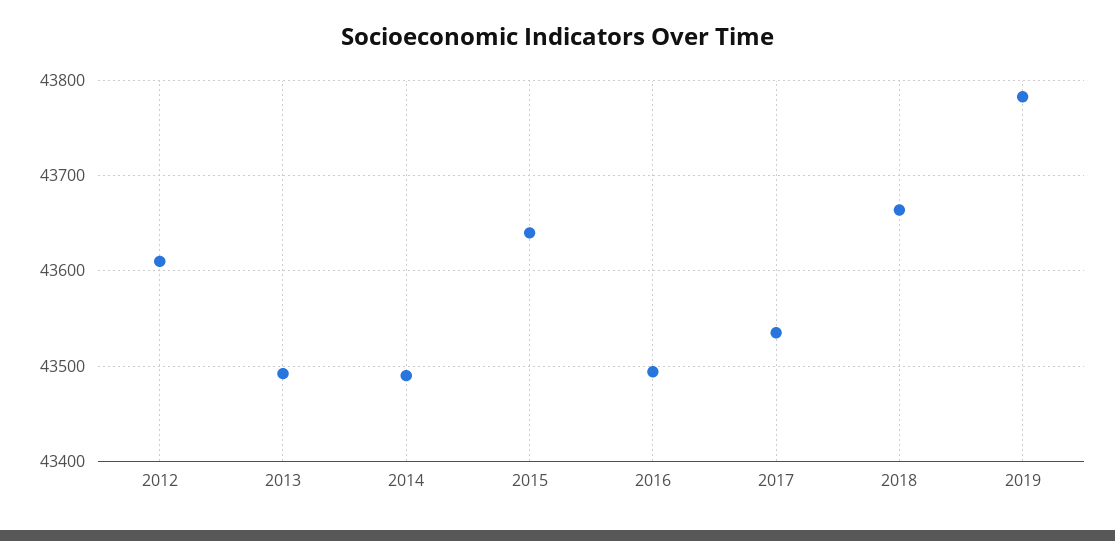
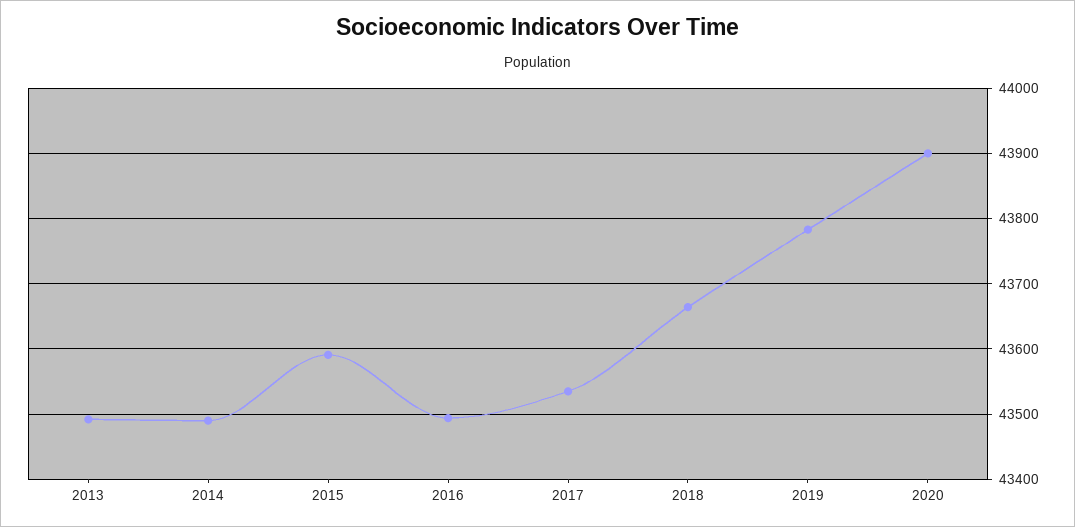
2012: 43610 -> none
2015: 43640 -> 43590
2020: none -> 43900

